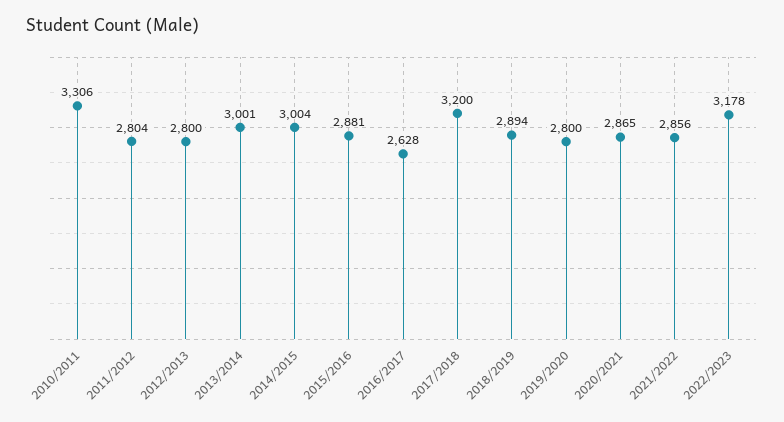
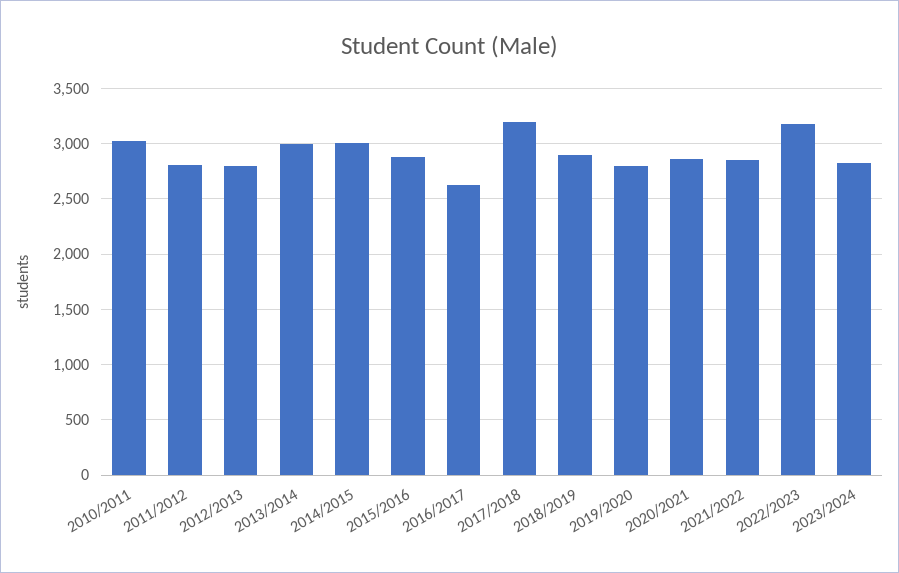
2010/2011: 3306 -> 3000
2023/2024: none -> 2800

